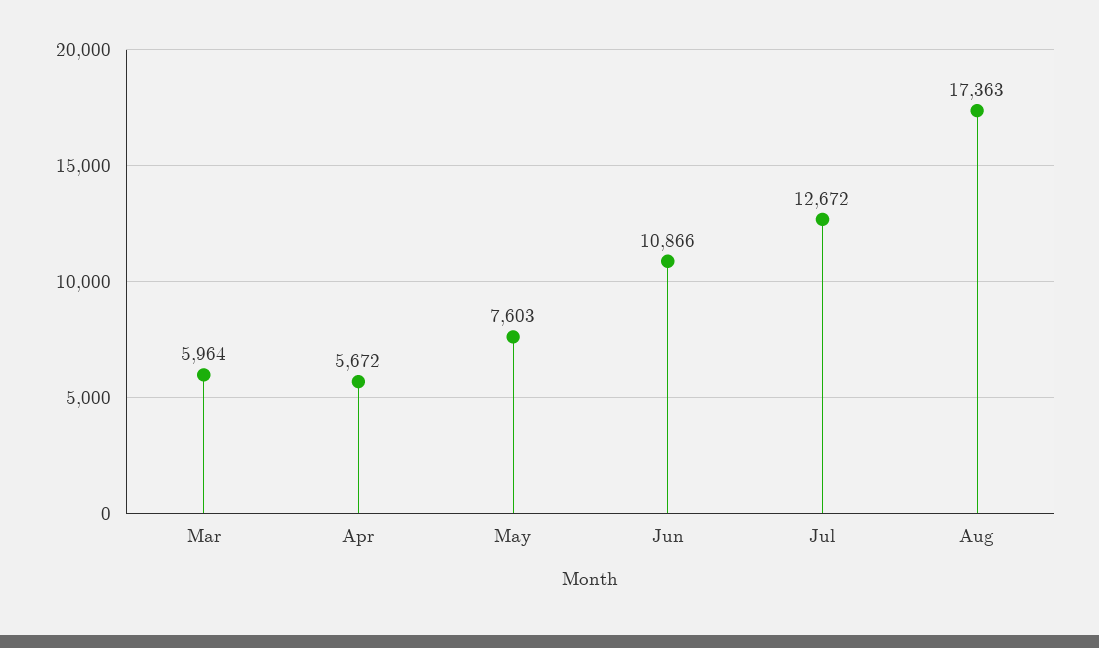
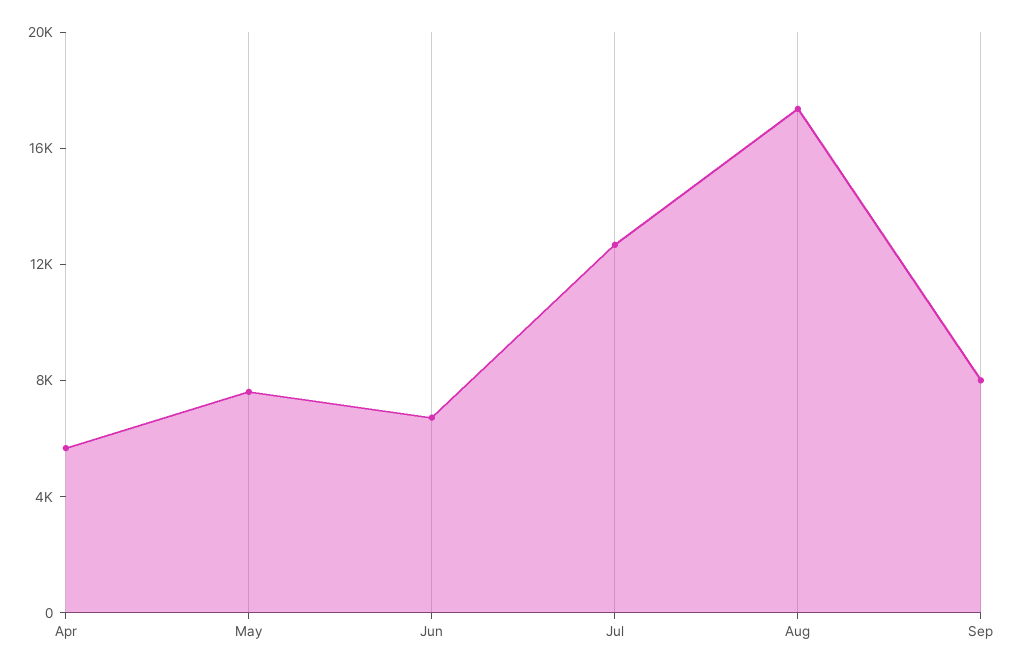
Mar: 5964 -> none
Jun: 10866 -> 7000
Sep: none -> 8000

